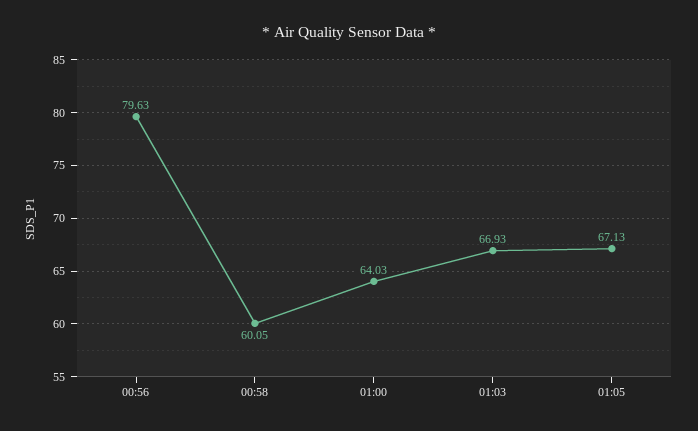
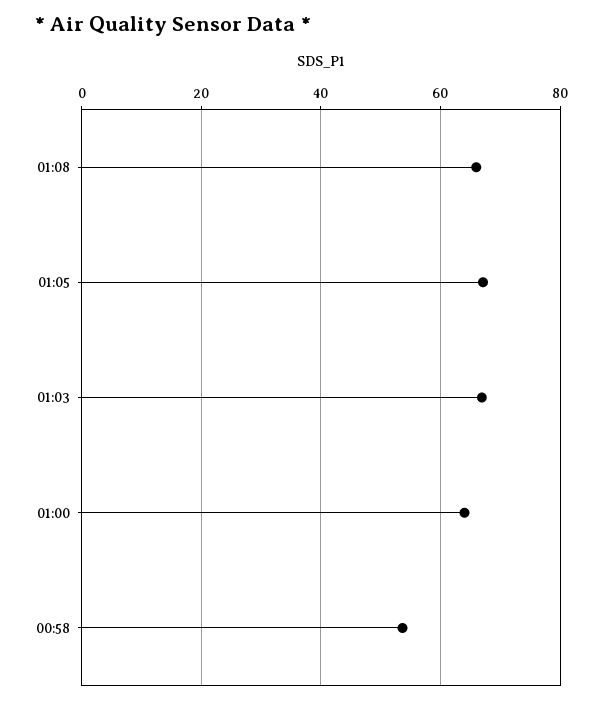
00:56: 79.63 -> none
00:58: 60.05 -> 54
01:08: none -> 66

